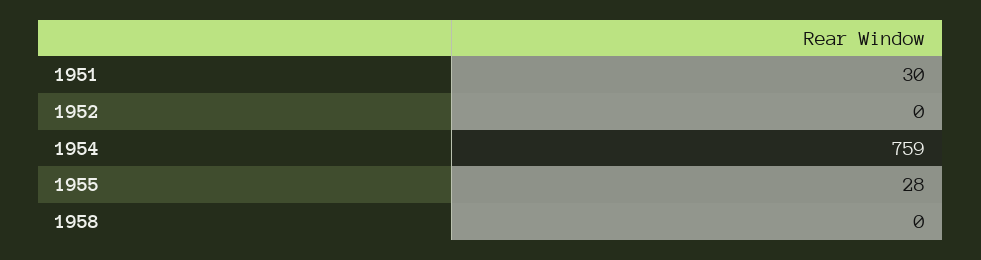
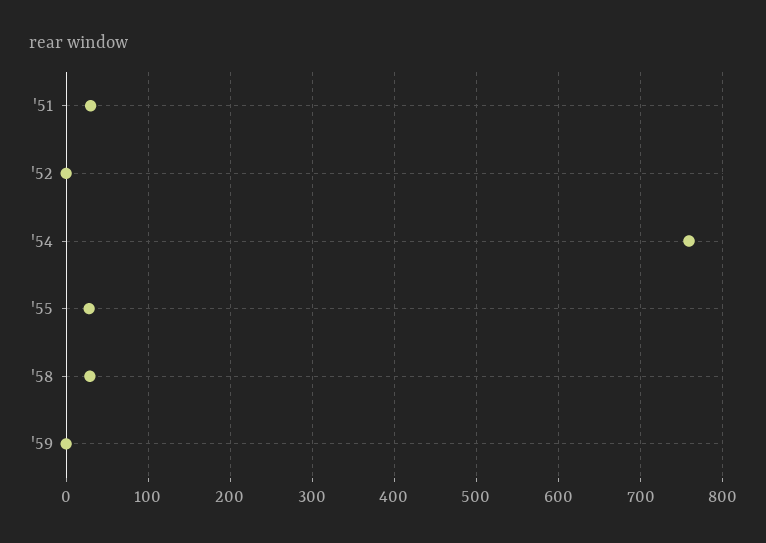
1958: 0 -> 30
'59: none -> 0

